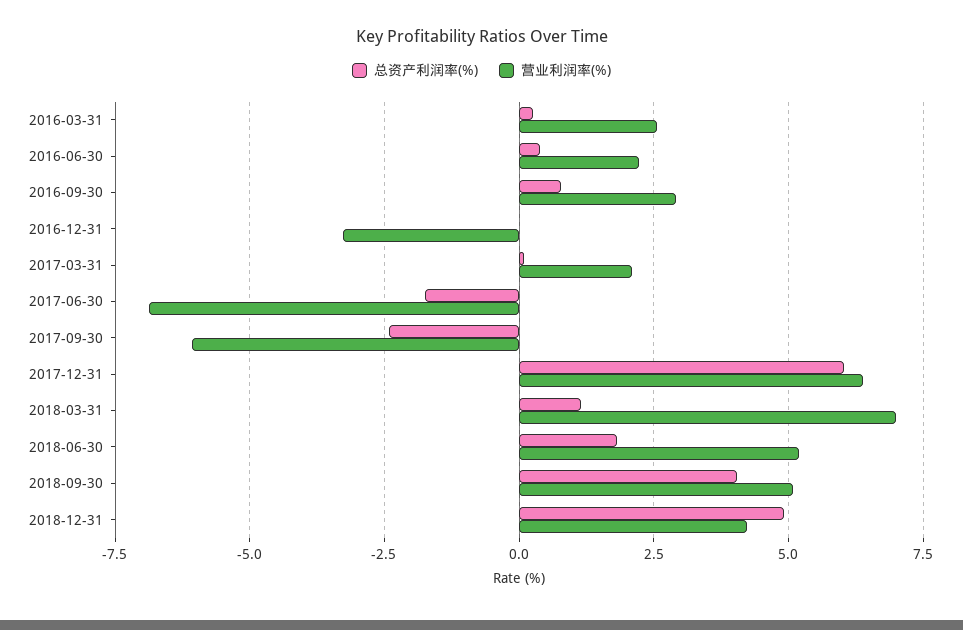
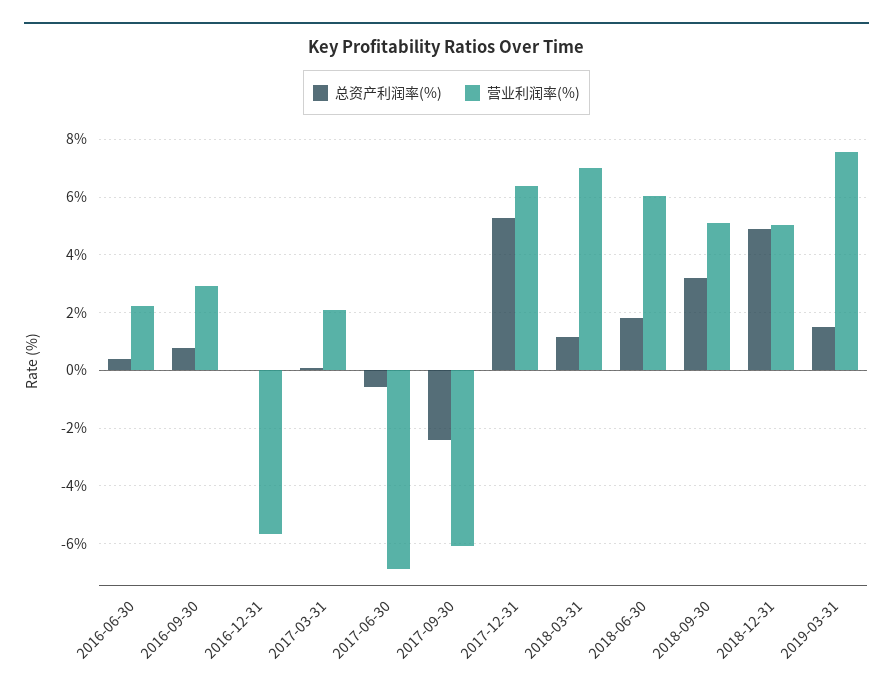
总资产利润率(%), 2016-03-31: 0.25 -> none
营业利润率(%), 2016-03-31: 2.5 -> none
营业利润率(%), 2016-12-31: -3.25 -> -5.75
总资产利润率(%), 2017-06-30: -1.75 -> -0.5
总资产利润率(%), 2017-12-31: 6 -> 5.25
营业利润率(%), 2018-06-30: 5.25 -> 6
总资产利润率(%), 2018-09-30: 4 -> 3.25
营业利润率(%), 2018-12-31: 4.25 -> 5
总资产利润率(%), 2019-03-31: none -> 1.5
营业利润率(%), 2019-03-31: none -> 7.5

